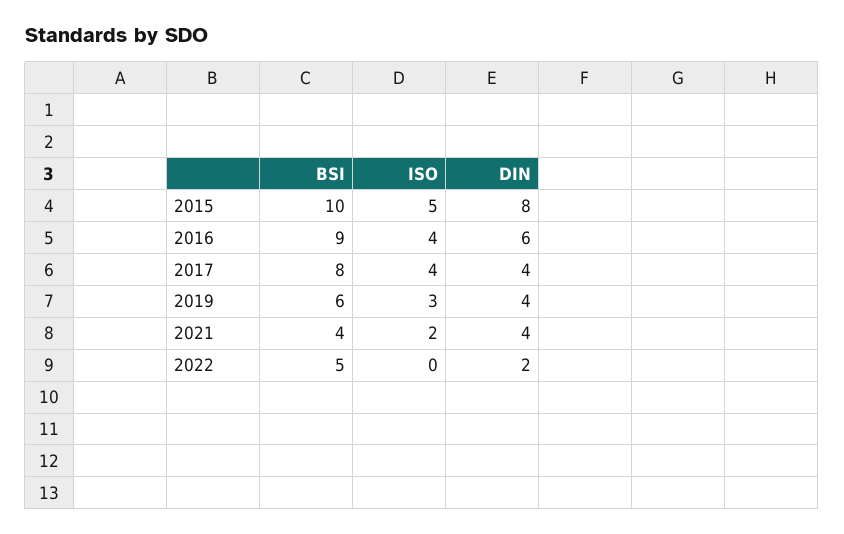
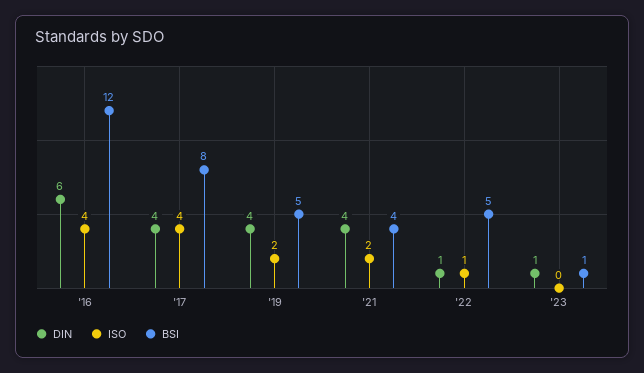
BSI, 2015: 10 -> none
ISO, 2015: 5 -> none
DIN, 2015: 8 -> none
BSI, 2016: 9 -> 12
BSI, 2019: 6 -> 5
ISO, 2019: 3 -> 2
ISO, 2022: 0 -> 1
DIN, 2022: 2 -> 1
DIN, '23: none -> 1
ISO, '23: none -> 0
BSI, '23: none -> 1

